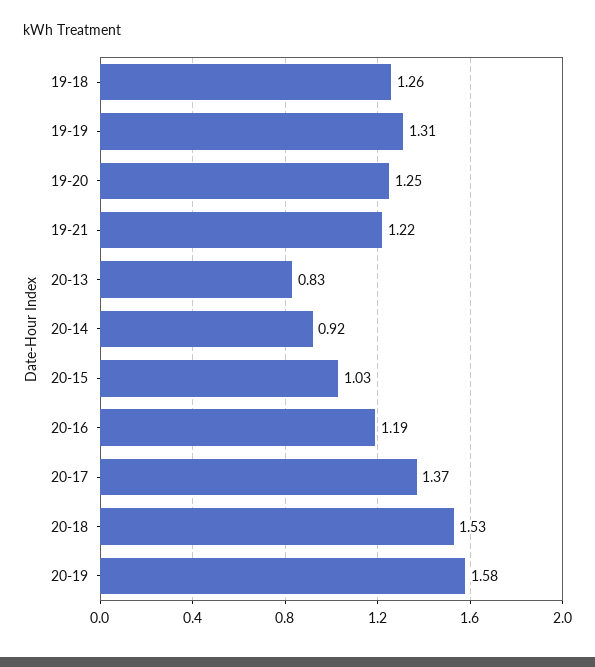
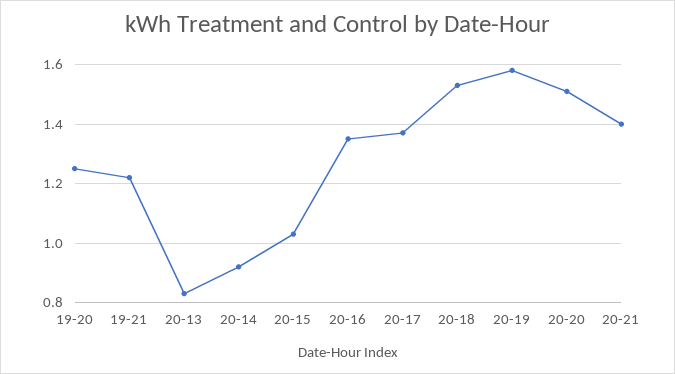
19-18: 1.26 -> none
19-19: 1.31 -> none
20-16: 1.19 -> 1.35
20-20: none -> 1.5
20-21: none -> 1.4

